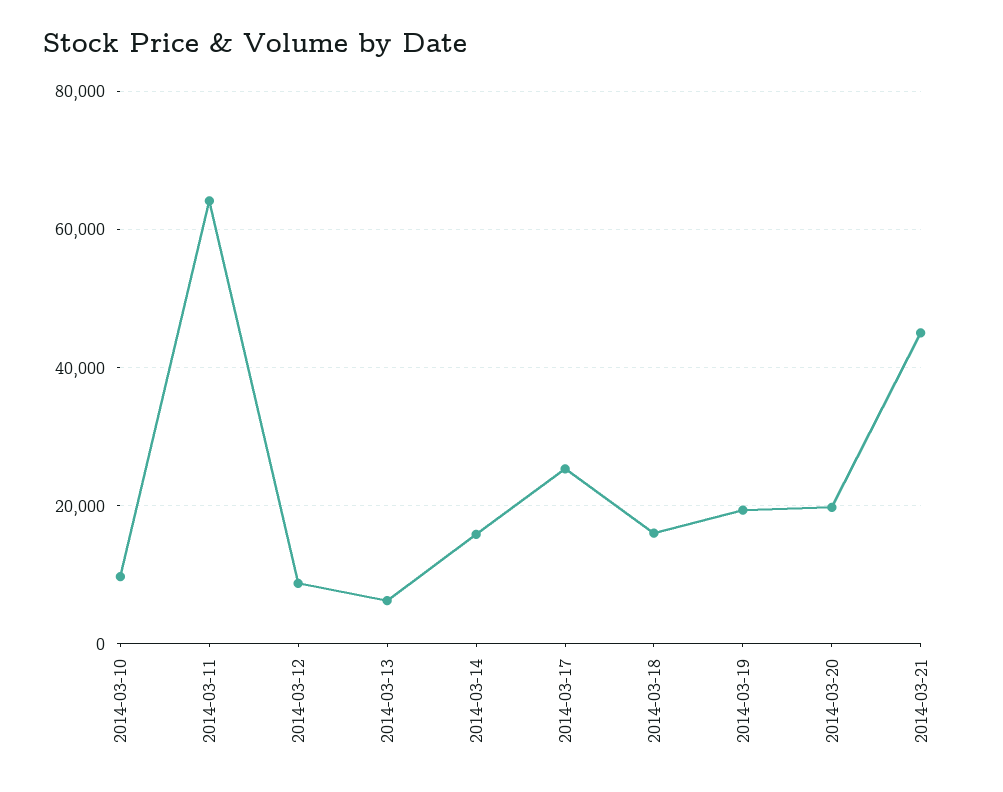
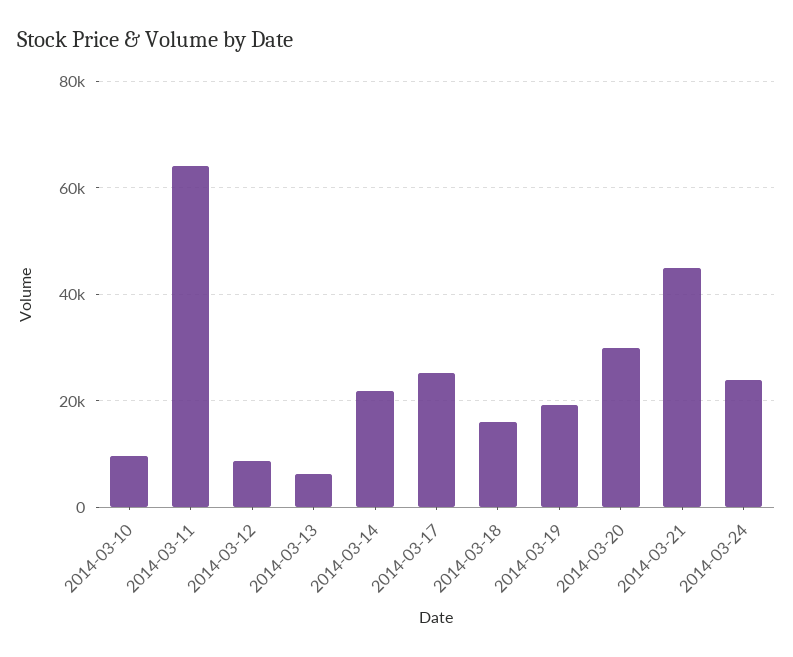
2014-03-14: 16000 -> 22000
2014-03-20: 20000 -> 30000
2014-03-24: none -> 24000

